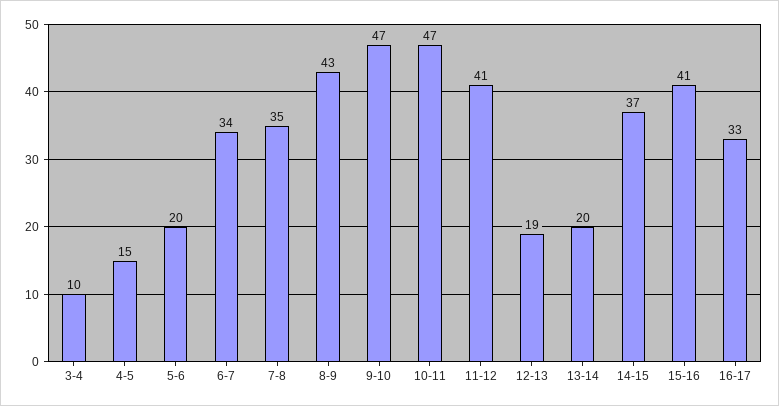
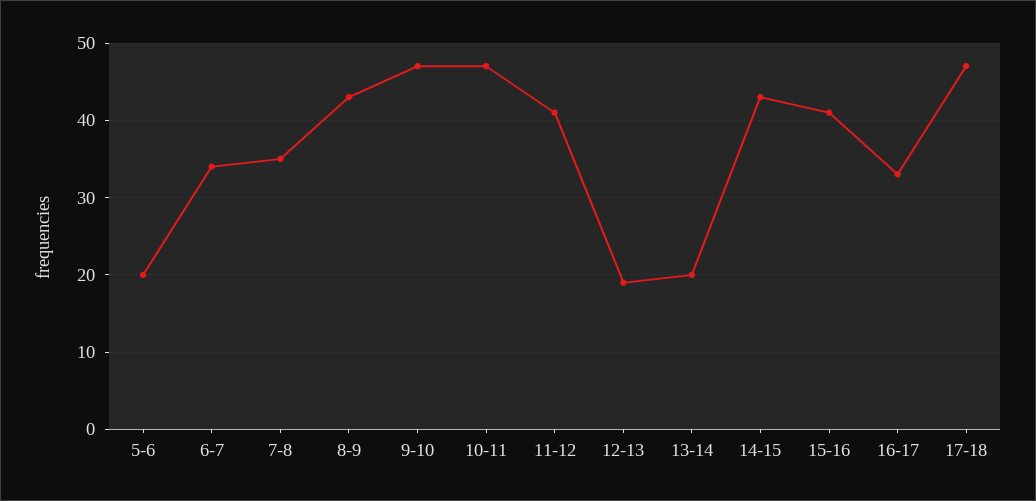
3-4: 10 -> none
4-5: 15 -> none
14-15: 37 -> 43
17-18: none -> 47

